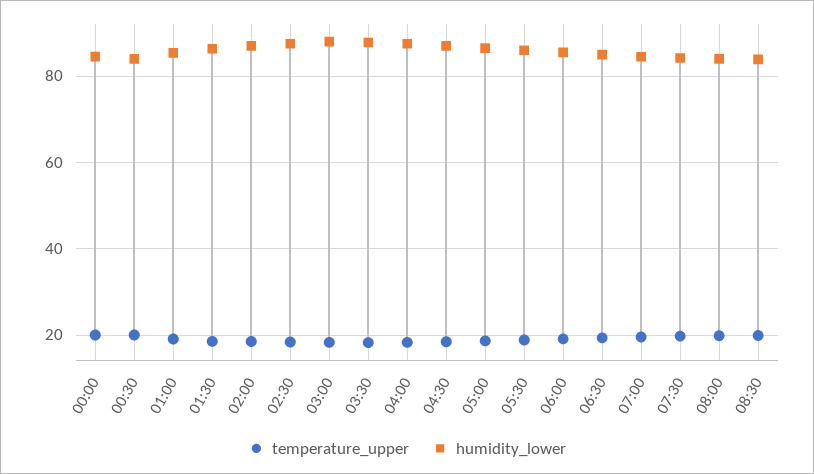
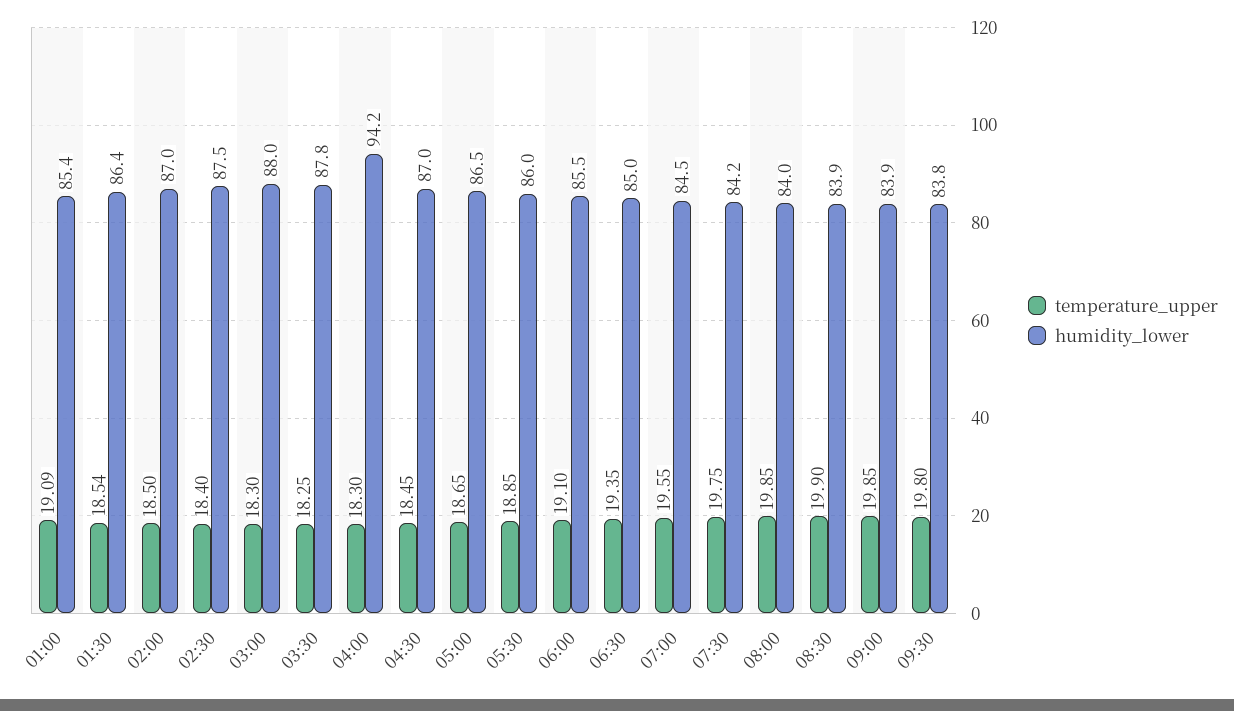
temperature_upper, 00:00: 20 -> none
humidity_lower, 00:00: 84 -> none
temperature_upper, 00:30: 20 -> none
humidity_lower, 00:30: 84 -> none
humidity_lower, 04:00: 88 -> 94.2
temperature_upper, 09:00: none -> 19.85
humidity_lower, 09:00: none -> 83.9
temperature_upper, 09:30: none -> 19.8
humidity_lower, 09:30: none -> 83.8

